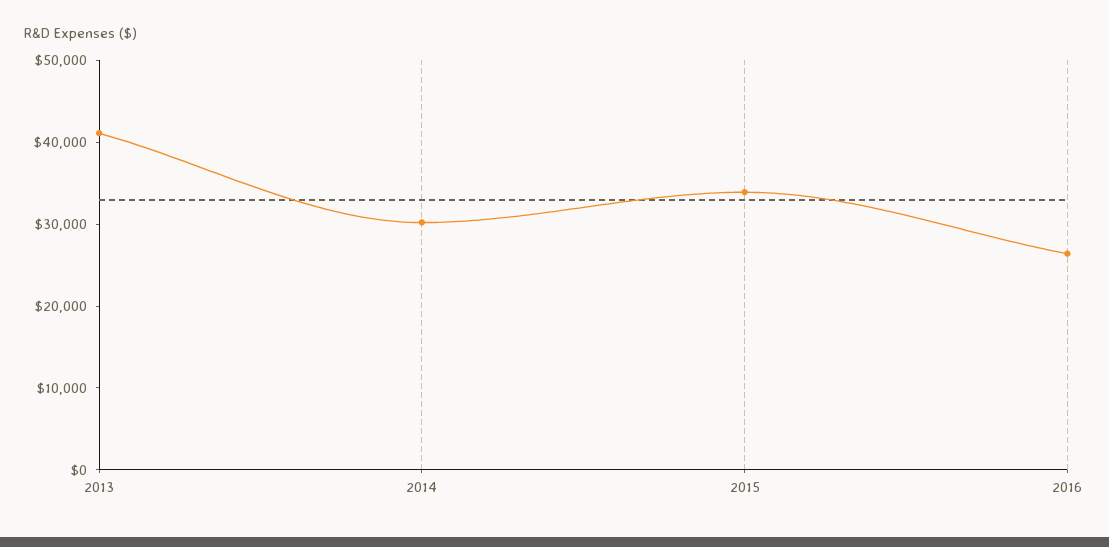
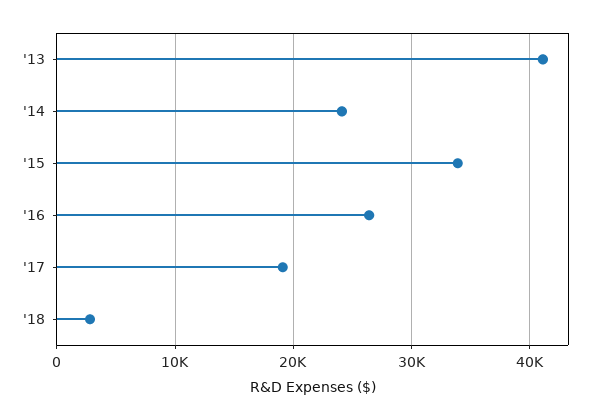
2014: 30000 -> 24000
'17: none -> 19000
'18: none -> 3000

